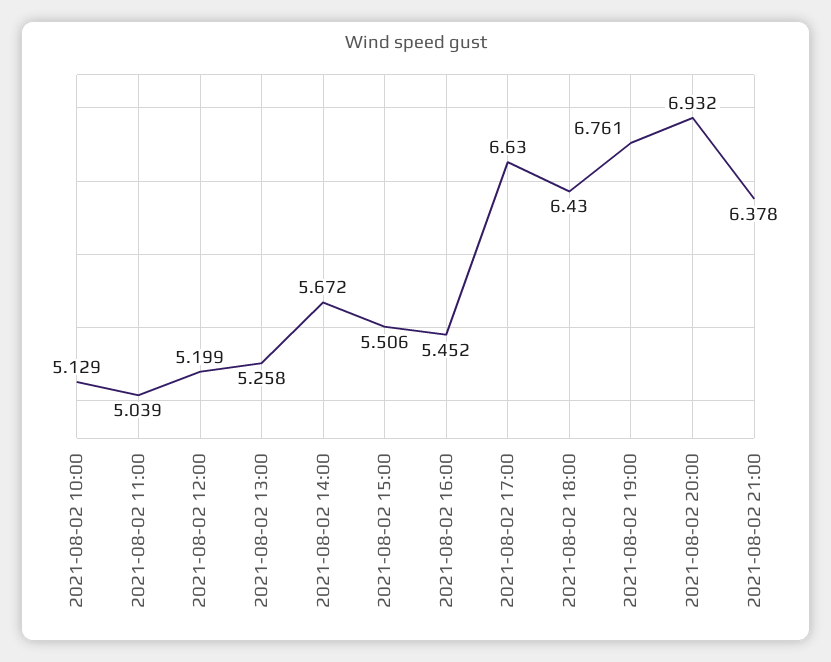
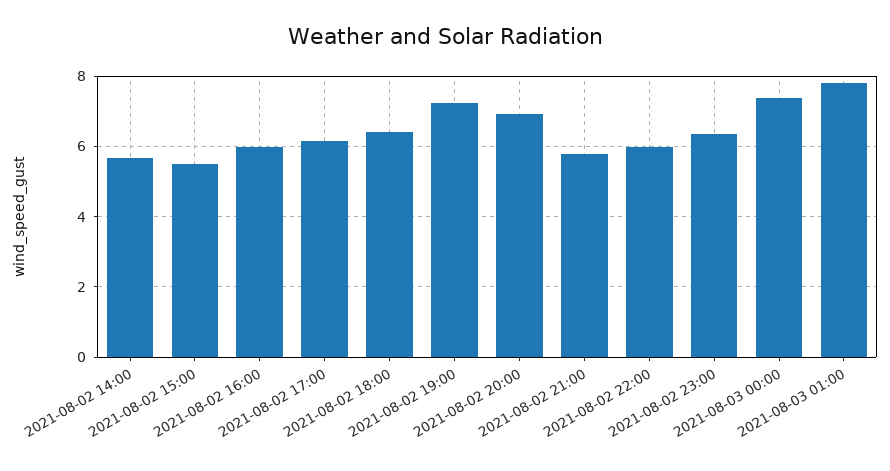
2021-08-02 10:00: 5.129 -> none
2021-08-02 11:00: 5.039 -> none
2021-08-02 12:00: 5.199 -> none
2021-08-02 13:00: 5.258 -> none
2021-08-02 16:00: 5.452 -> 6
2021-08-02 17:00: 6.63 -> 6.2
2021-08-02 19:00: 6.761 -> 7.2
2021-08-02 21:00: 6.378 -> 5.8
2021-08-02 22:00: none -> 6
2021-08-02 23:00: none -> 6.4
2021-08-03 00:00: none -> 7.4
2021-08-03 01:00: none -> 7.8

